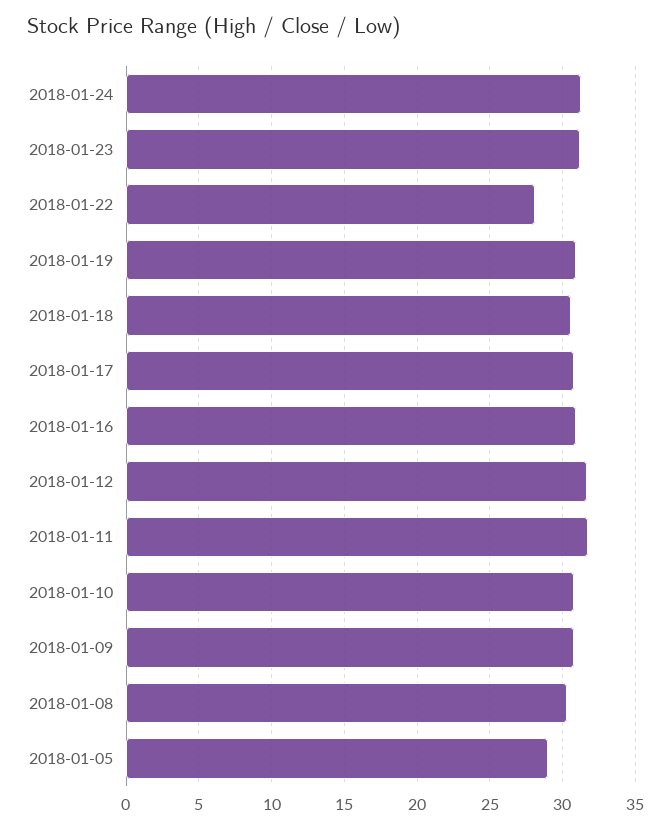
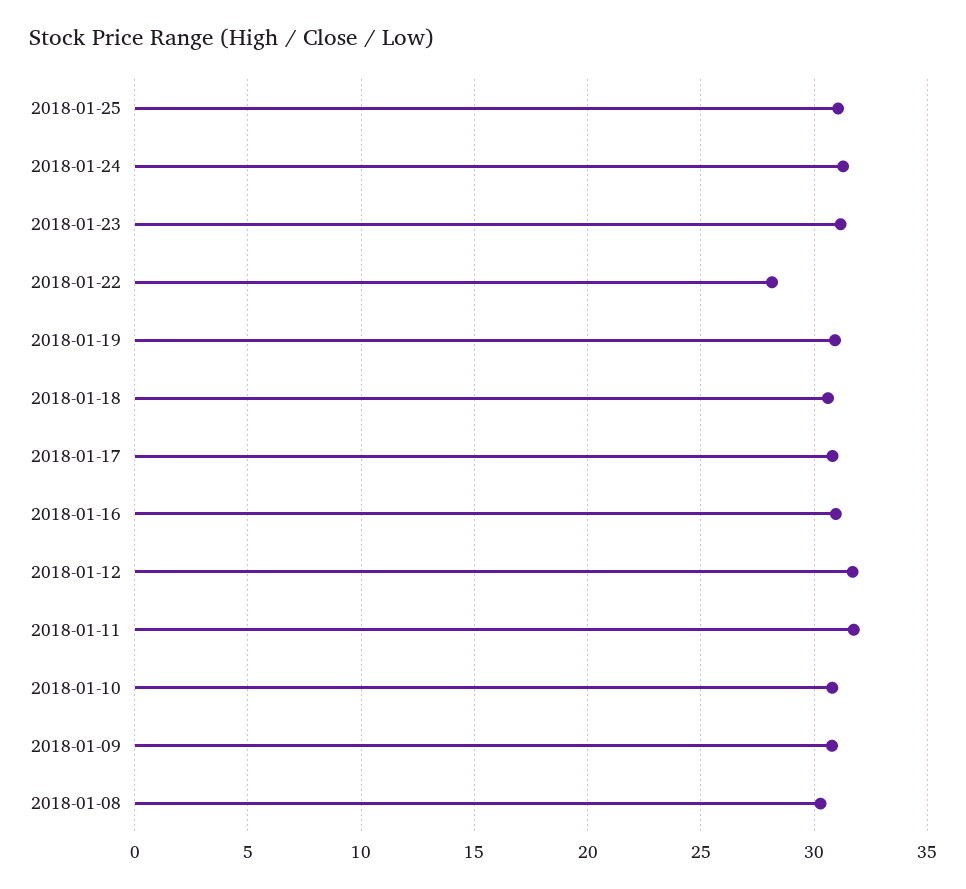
2018-01-05: 29 -> none
2018-01-25: none -> 31

